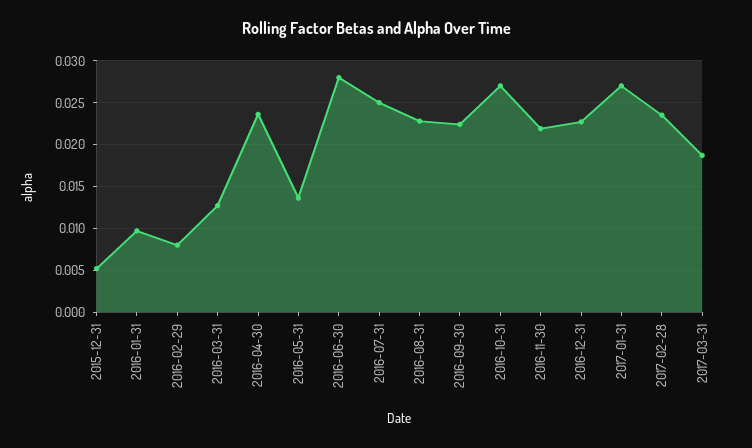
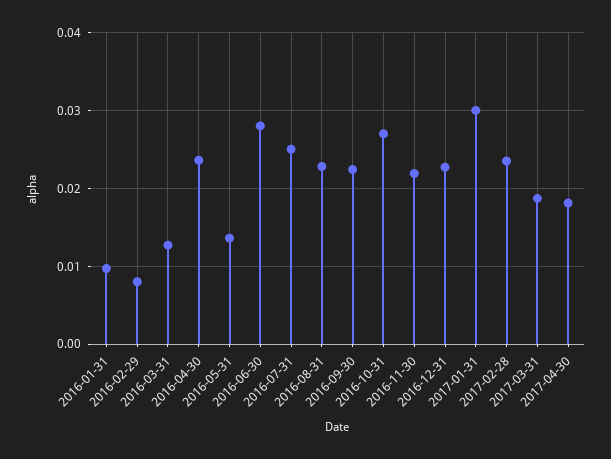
2015-12-31: 0.005 -> none
2017-01-31: 0.027 -> 0.03
2017-04-30: none -> 0.018

